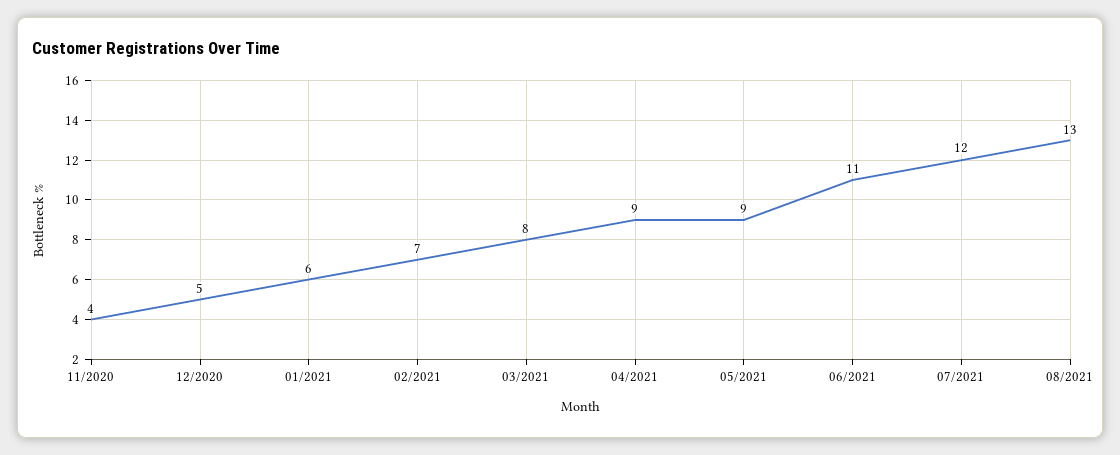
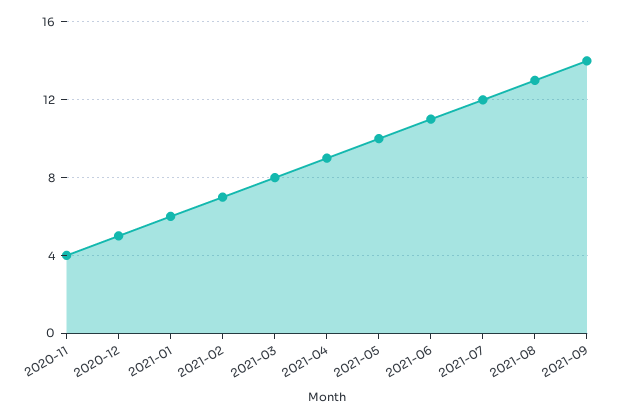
05/2021: 9 -> 10
2021-09: none -> 14

